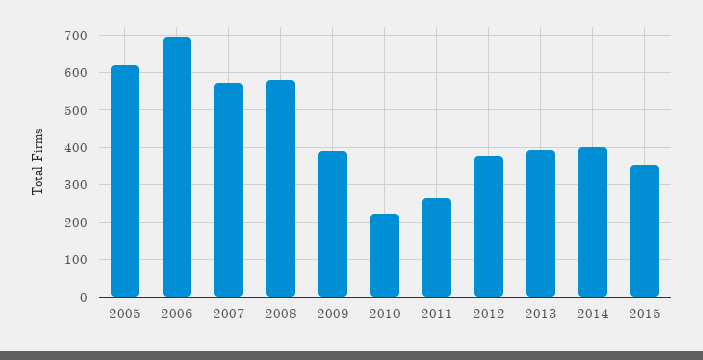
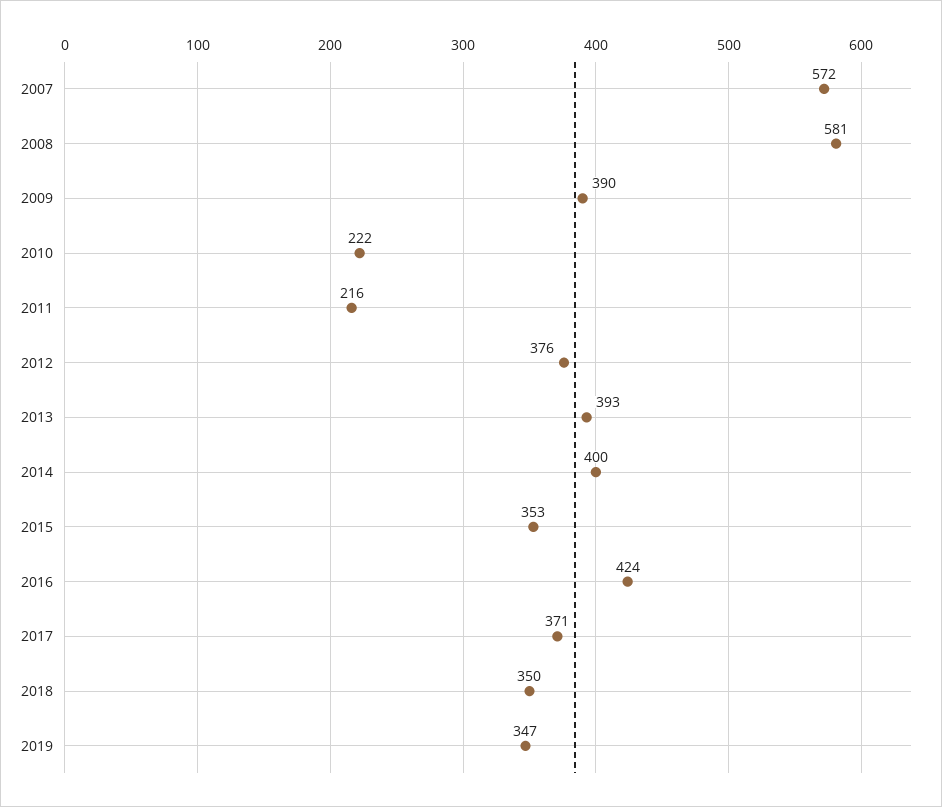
2005: 620 -> none
2006: 700 -> none
2011: 260 -> 216
2016: none -> 424
2017: none -> 371
2018: none -> 350
2019: none -> 347

